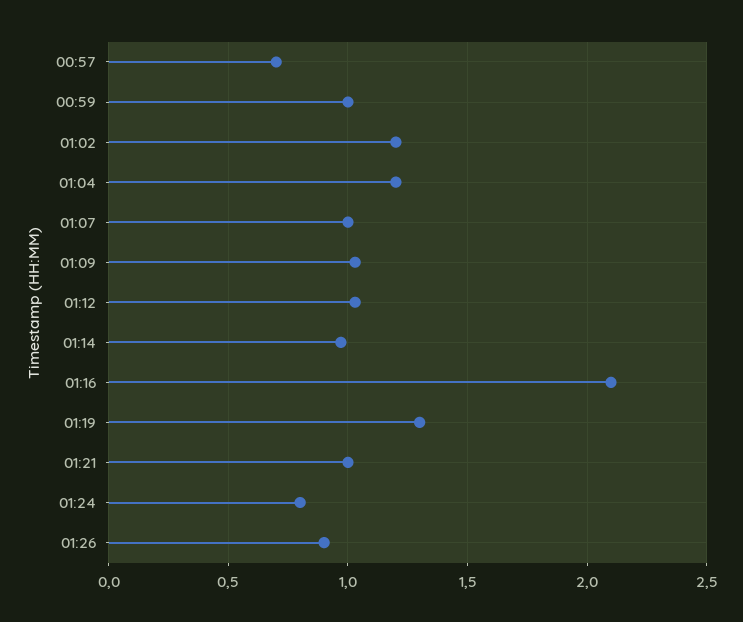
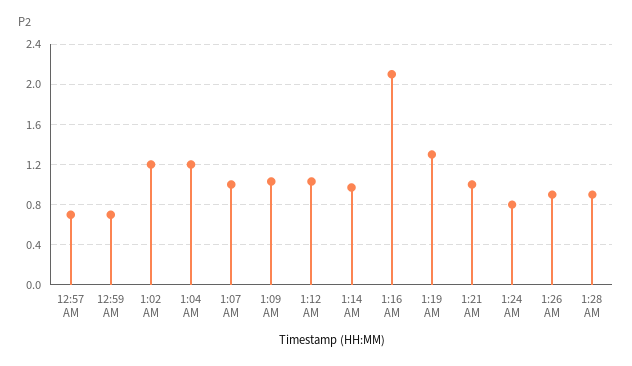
00:59: 1 -> 0.7
1:28 AM: none -> 0.9

